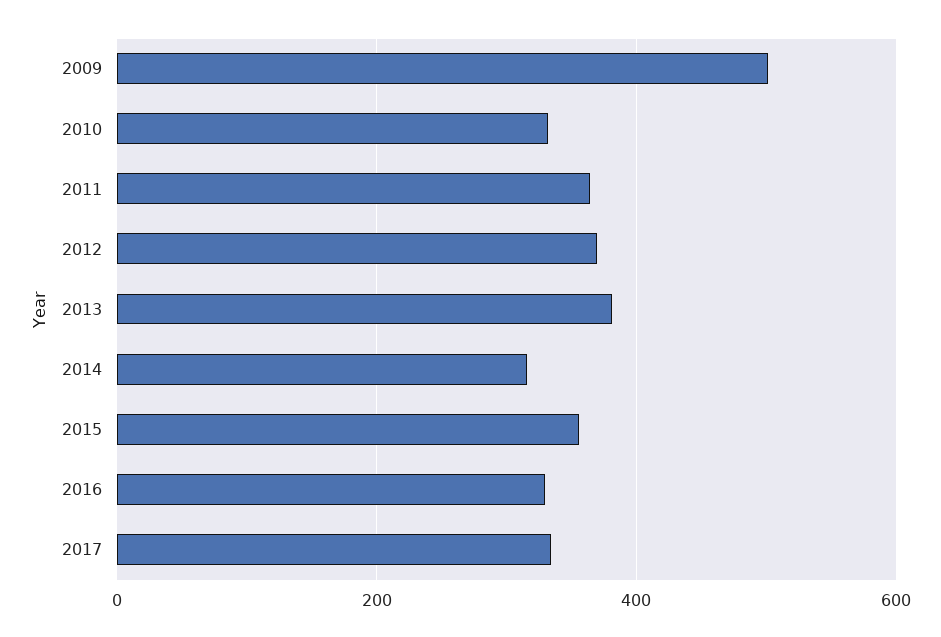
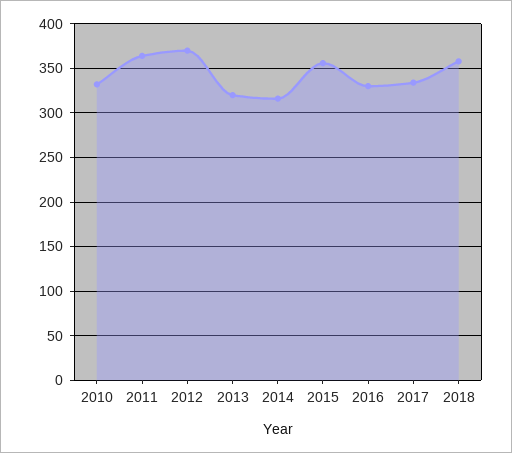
2009: 500 -> none
2013: 380 -> 320
2018: none -> 360

